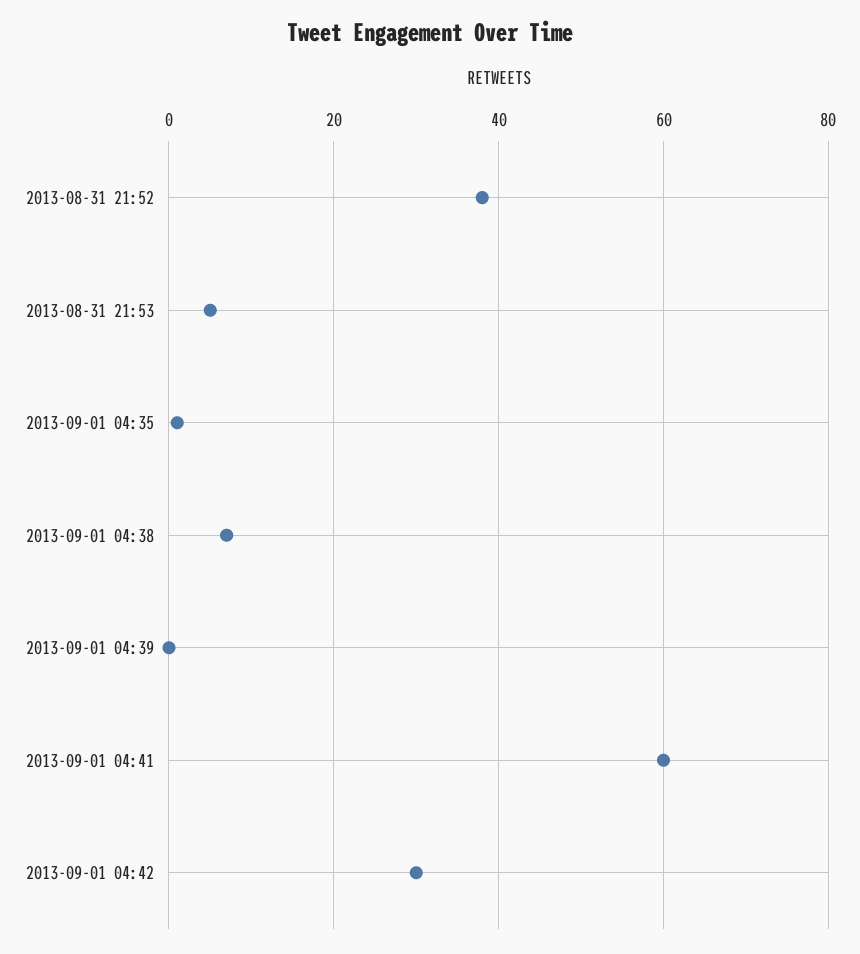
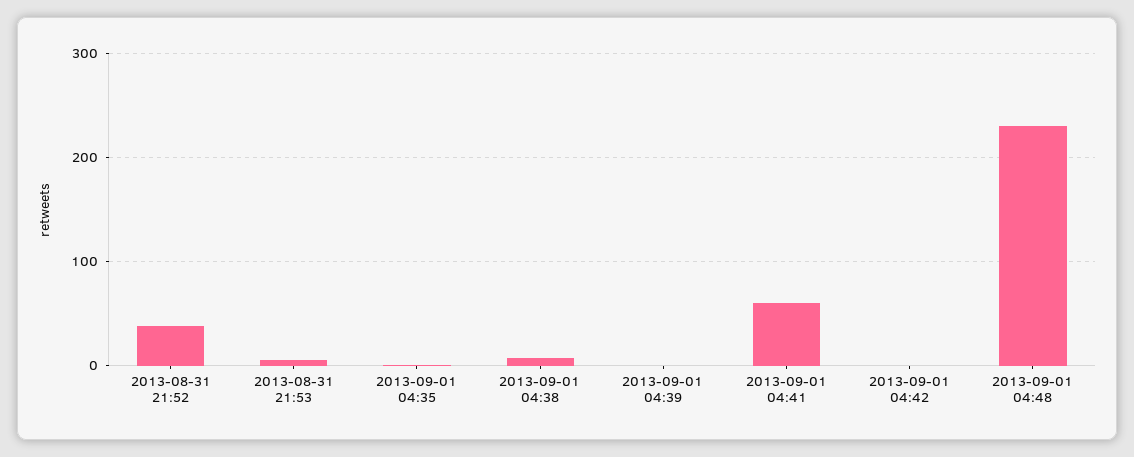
2013-09-01 04:42: 30 -> 0
2013-09-01 04:48: none -> 230

